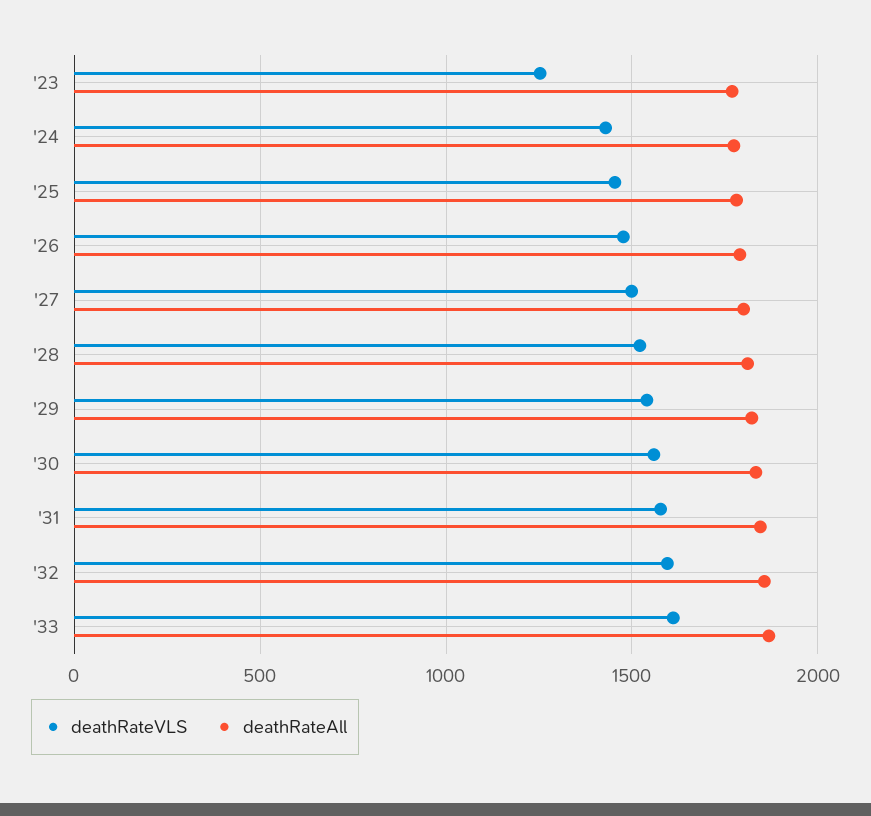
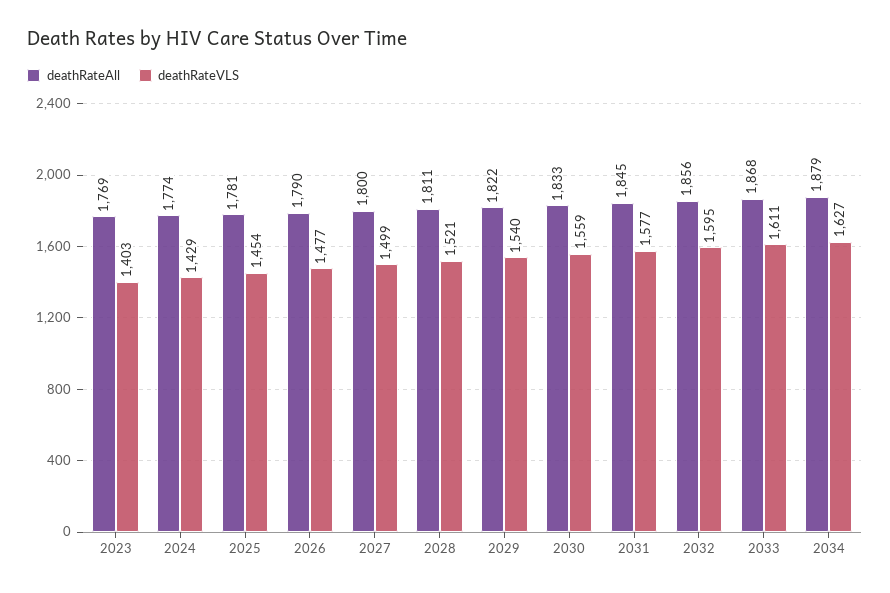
deathRateVLS, '23: 1250 -> 1403
deathRateAll, 2034: none -> 1879
deathRateVLS, 2034: none -> 1627

